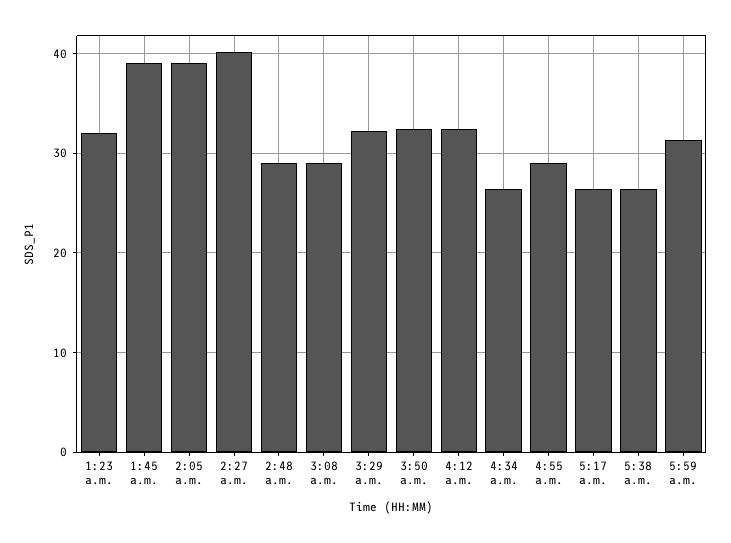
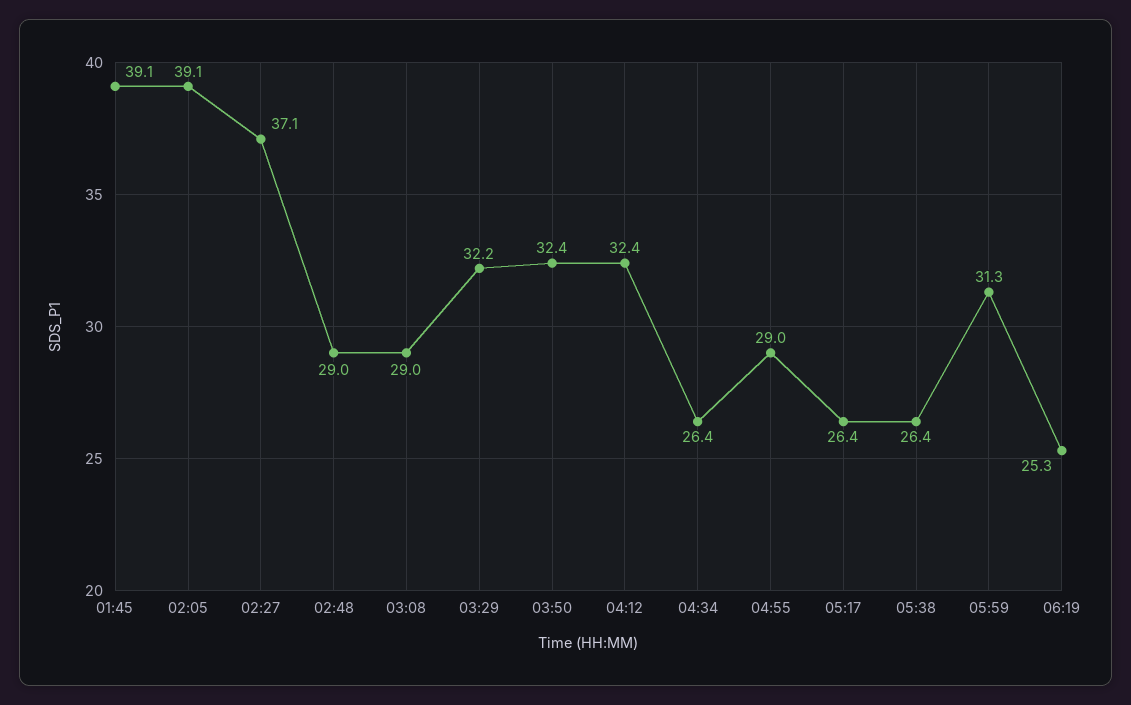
1:23 a.m.: 32 -> none
2:27 a.m.: 40 -> 37.1
06:19: none -> 25.3

